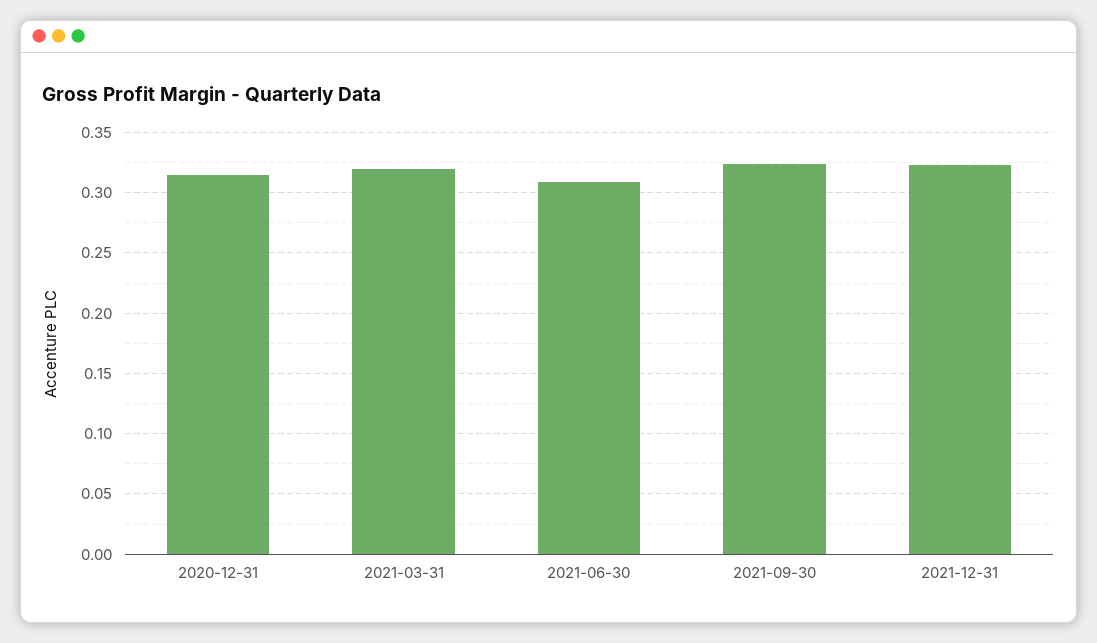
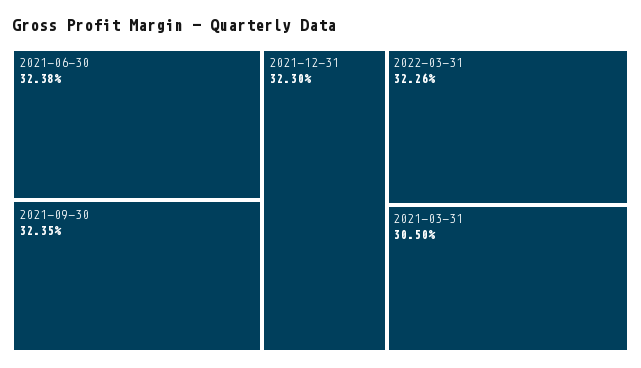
2020-12-31: 0.315 -> none
2021-03-31: 0.32 -> 0.305
2021-06-30: 0.31 -> 0.3238
2022-03-31: none -> 0.3226

